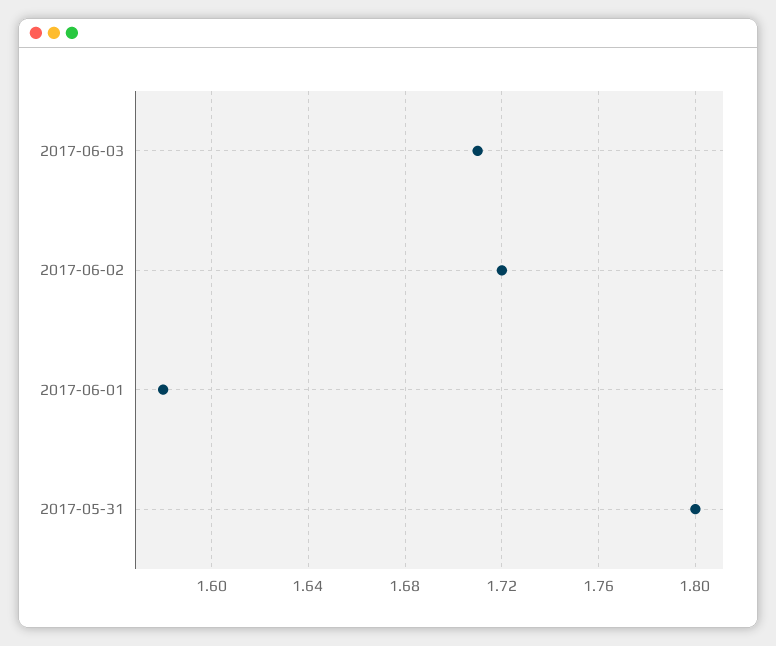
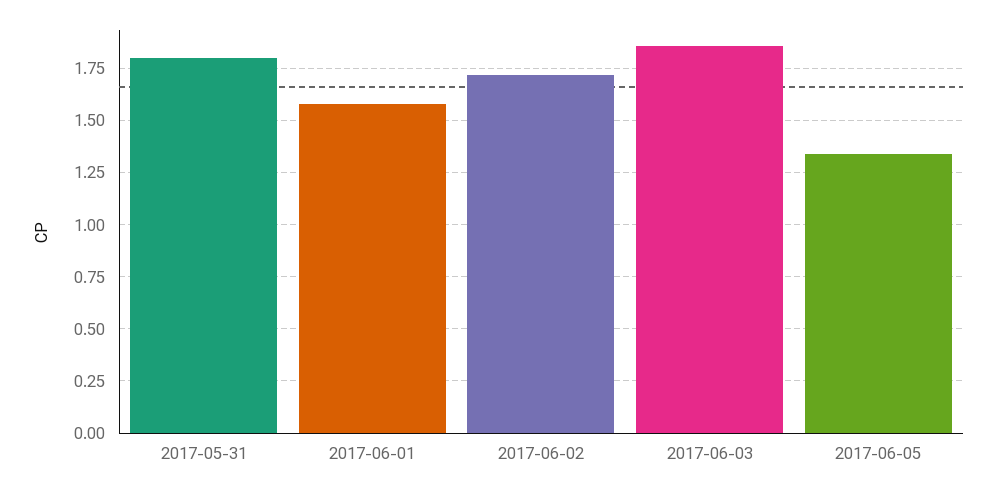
2017-06-03: 1.71 -> 1.85
2017-06-05: none -> 1.35

